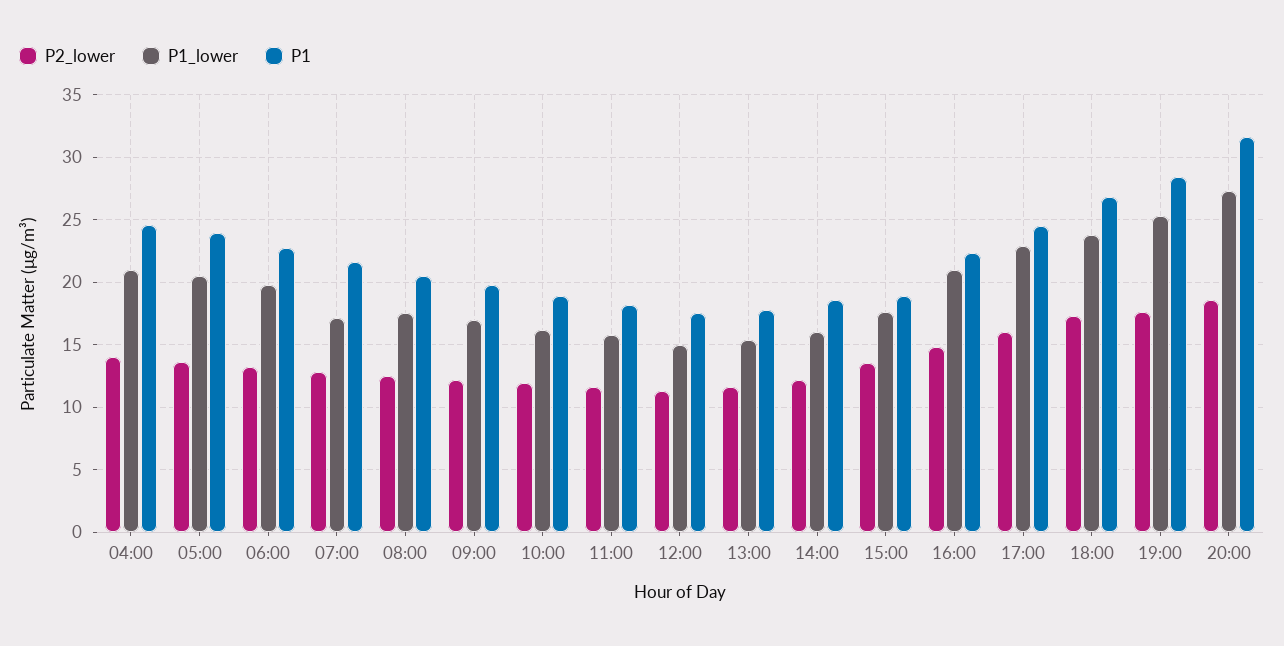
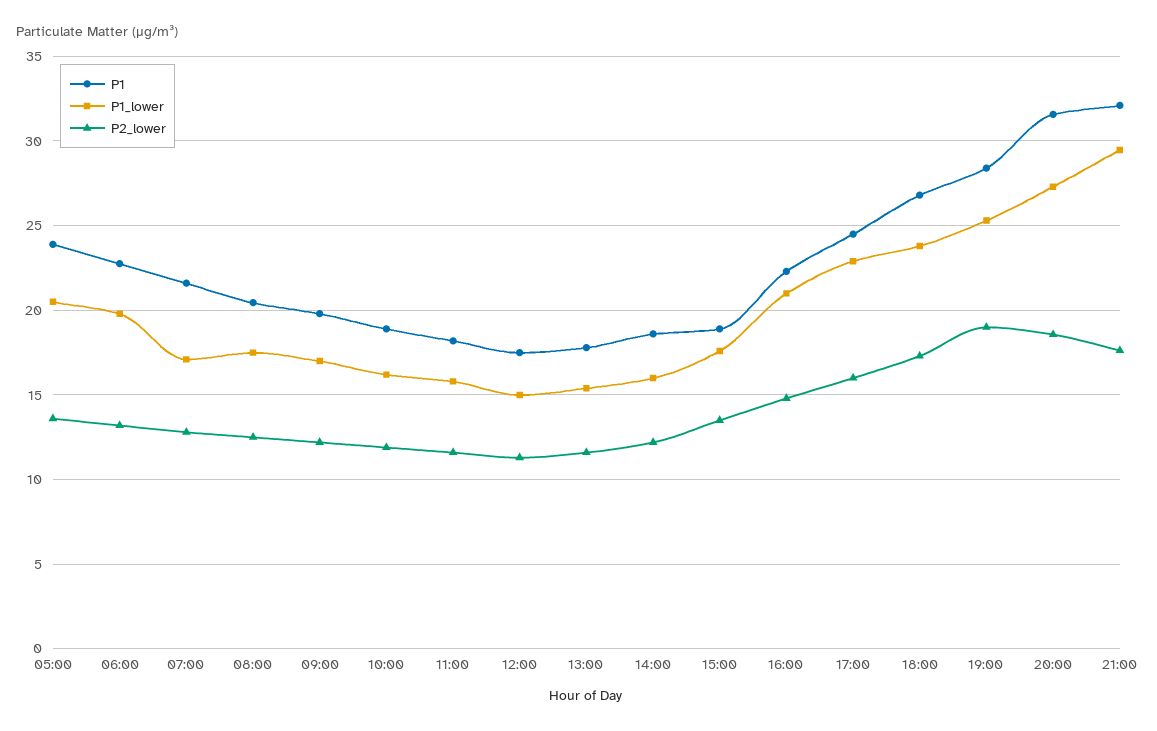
P2_lower, 04:00: 14 -> none
P1_lower, 04:00: 21 -> none
P1, 04:00: 24.5 -> none
P2_lower, 19:00: 17.5 -> 19
P1, 21:00: none -> 32
P1_lower, 21:00: none -> 29.5
P2_lower, 21:00: none -> 17.5

